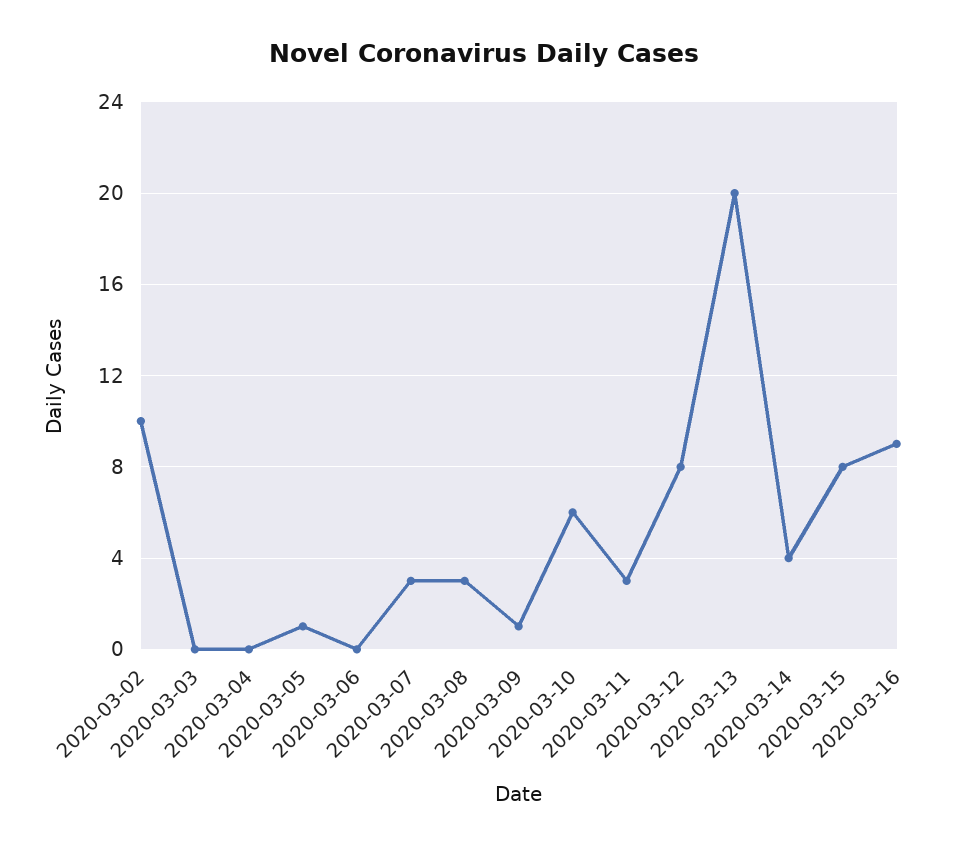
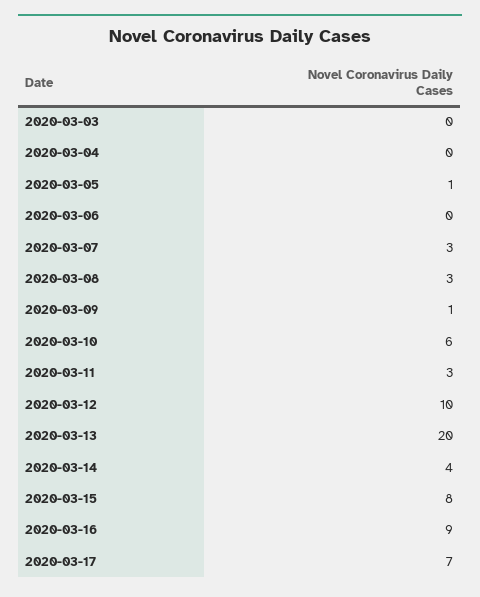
2020-03-02: 10 -> none
2020-03-12: 8 -> 10
2020-03-17: none -> 7

